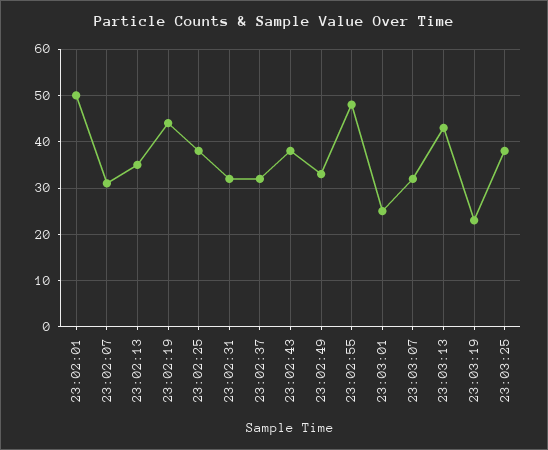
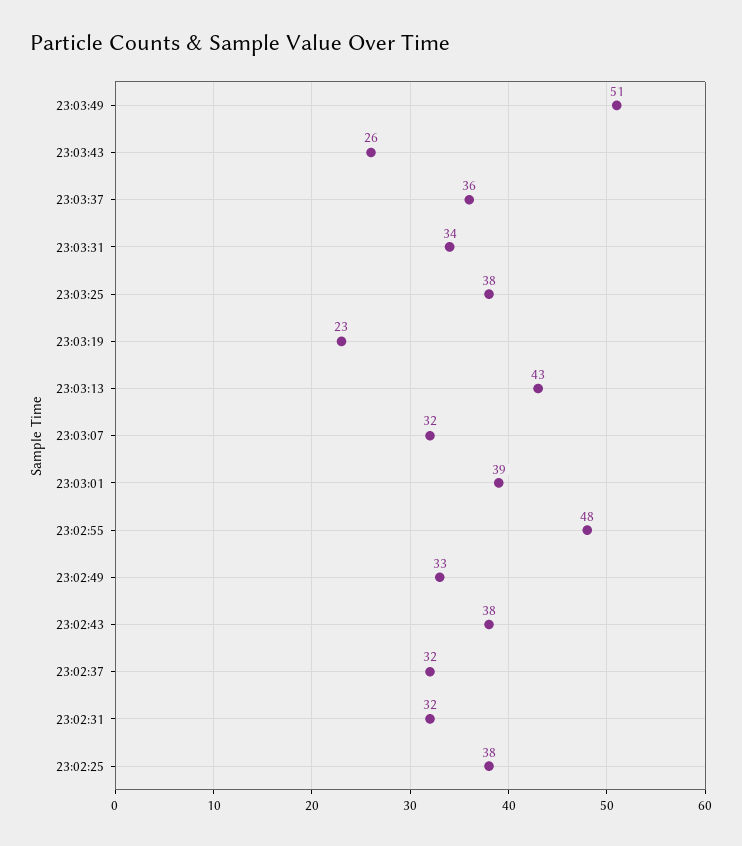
23:02:01: 50 -> none
23:02:07: 30 -> none
23:02:13: 35 -> none
23:02:19: 45 -> none
23:03:01: 25 -> 39
23:03:49: none -> 51
23:03:43: none -> 26
23:03:37: none -> 36
23:03:31: none -> 34

